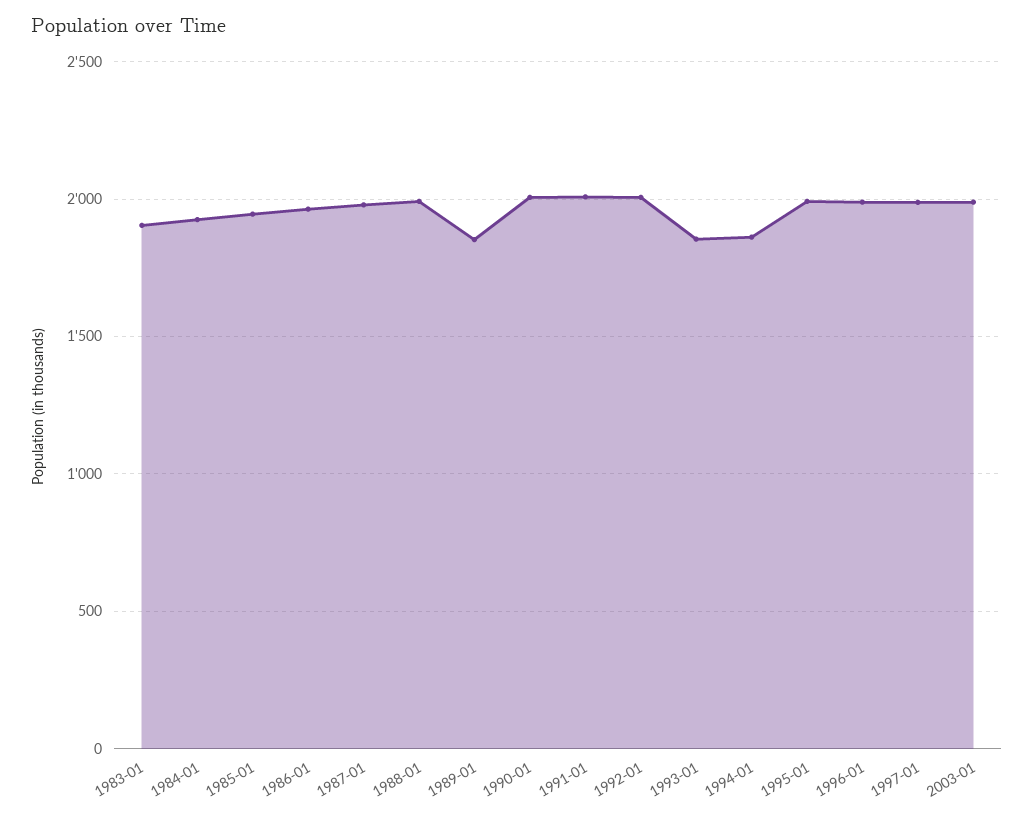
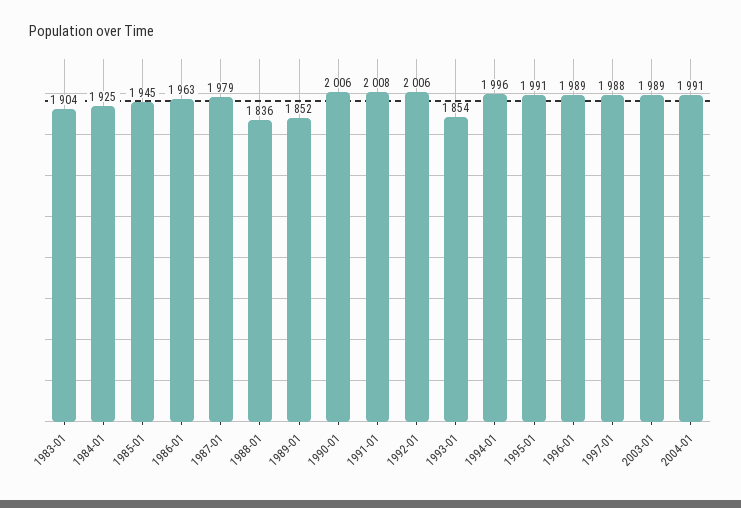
1988-01: 2000 -> 1836
1994-01: 1850 -> 1996
2004-01: none -> 1991

